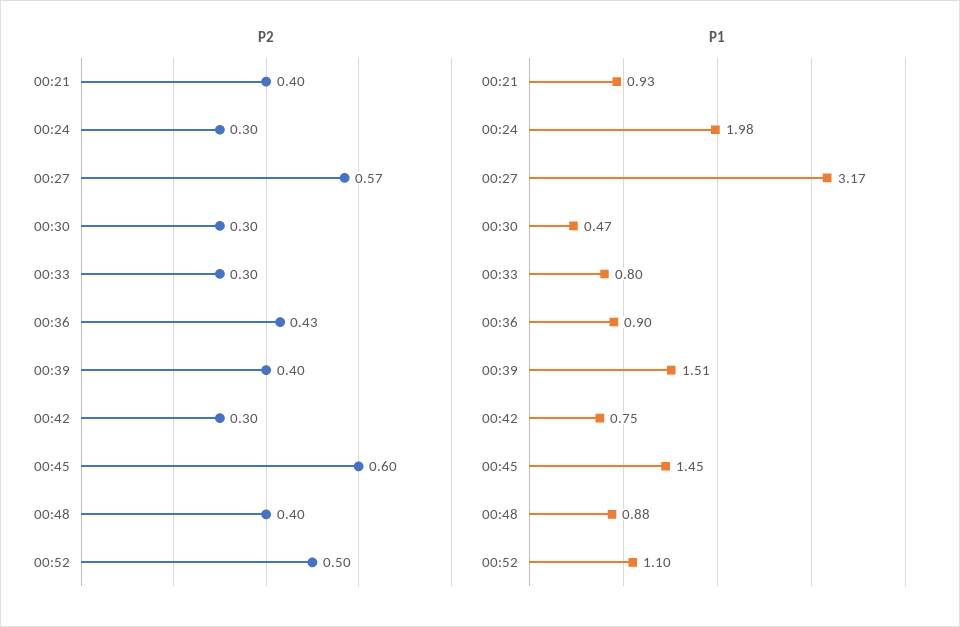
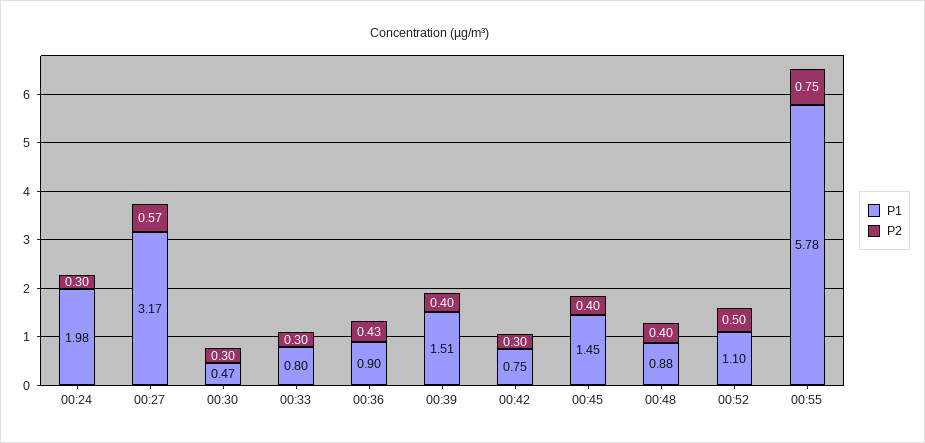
P2, 00:21: 0.4 -> none
P2, 00:45: 0.6 -> 0.4
P1, 00:21: 0.93 -> none
P1, 00:55: none -> 5.78
P2, 00:55: none -> 0.75

